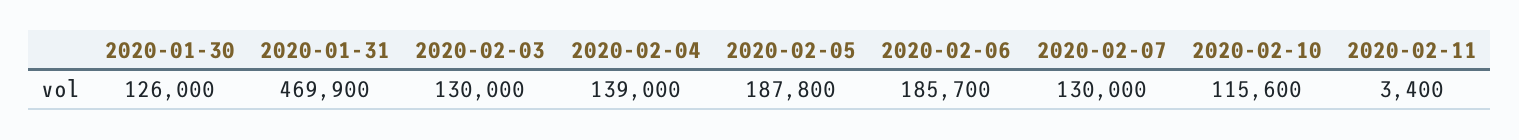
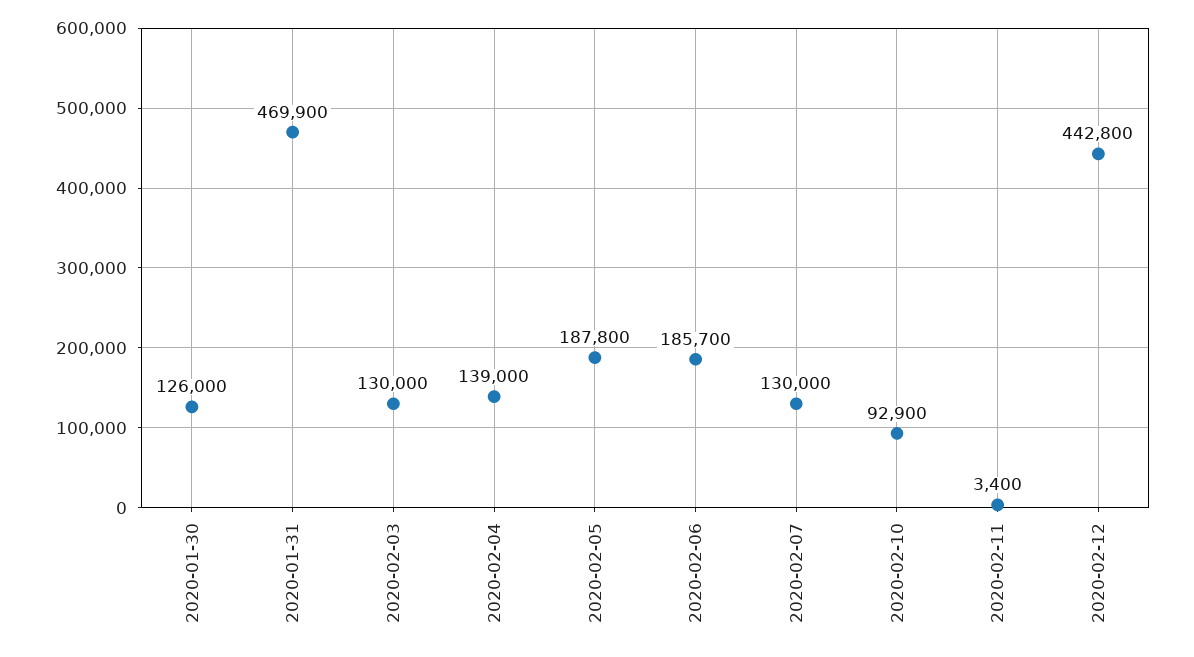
2020-02-10: 115600 -> 92900
2020-02-12: none -> 442800

